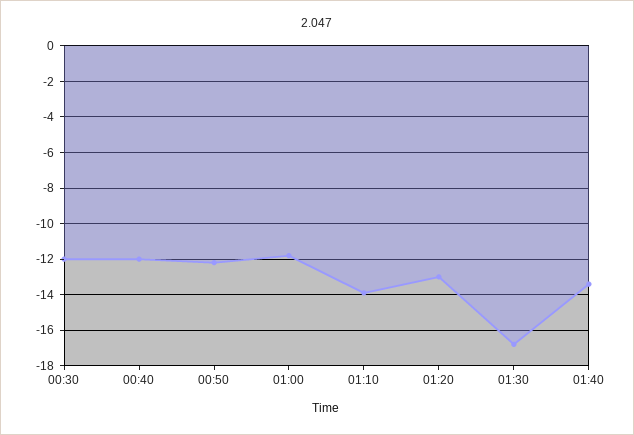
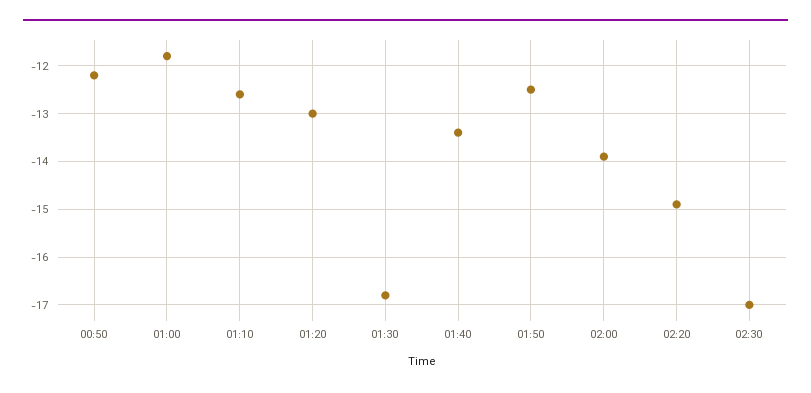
00:30: -12 -> none
00:40: -12 -> none
01:10: -14 -> -12.5
01:50: none -> -12.5
02:00: none -> -14
02:20: none -> -15
02:30: none -> -17

